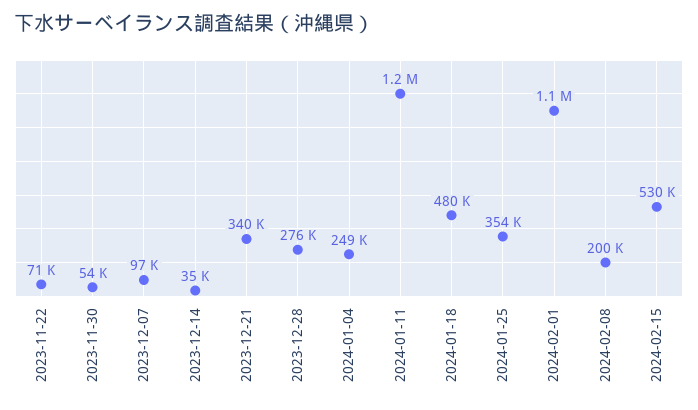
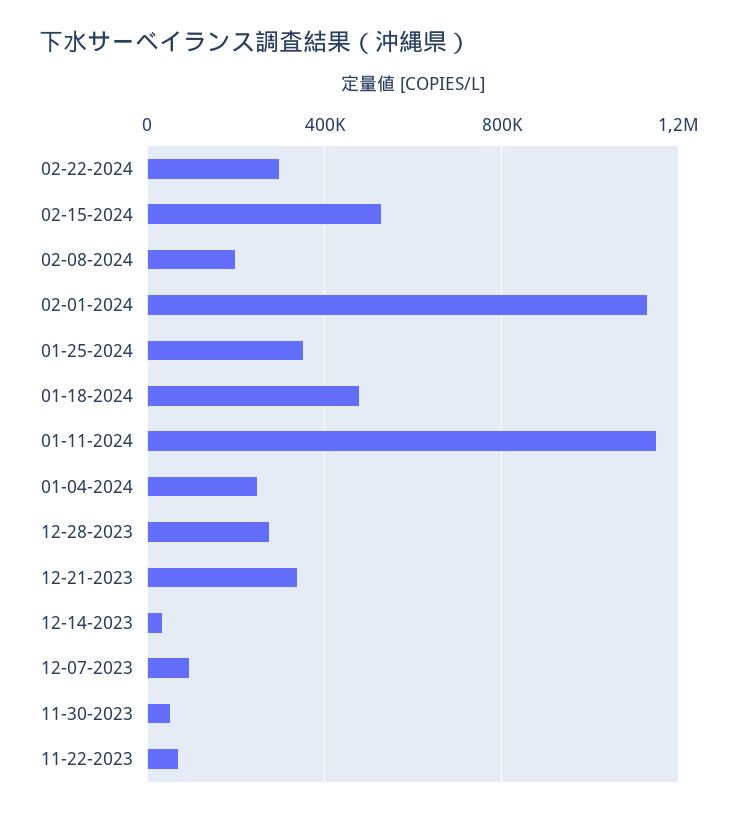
02-22-2024: none -> 300000

